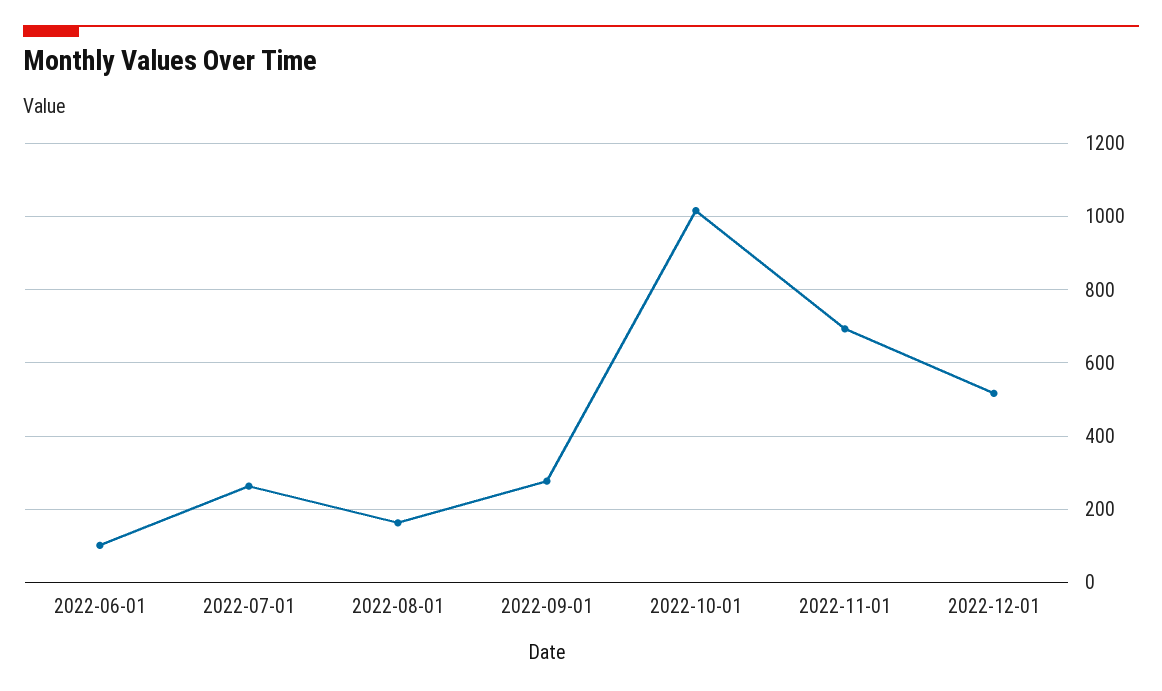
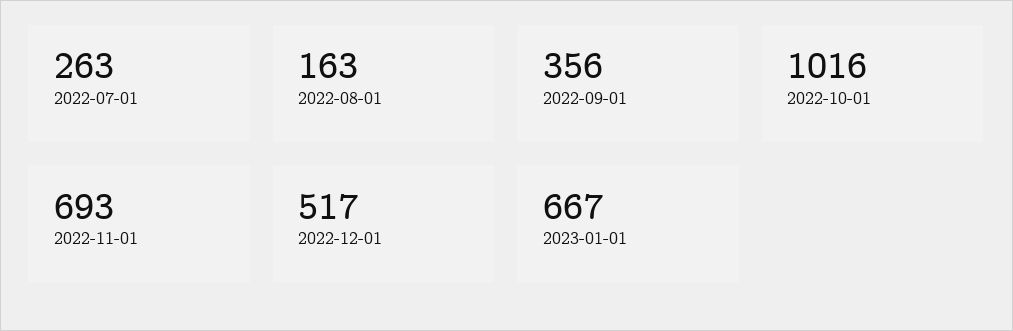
2022-06-01: 100 -> none
2022-09-01: 280 -> 356
2023-01-01: none -> 667

